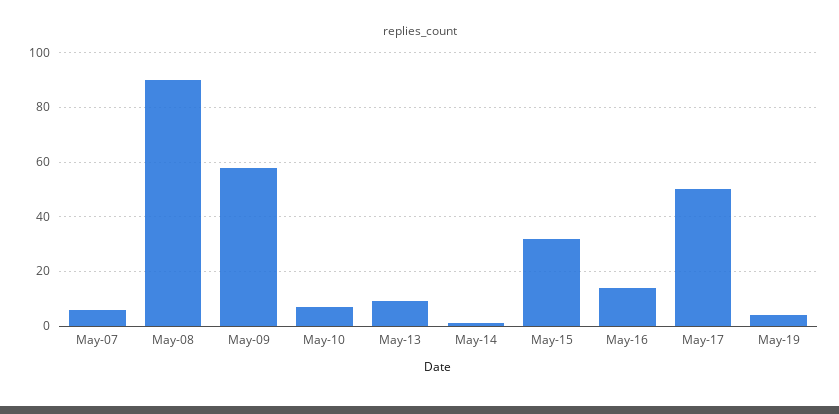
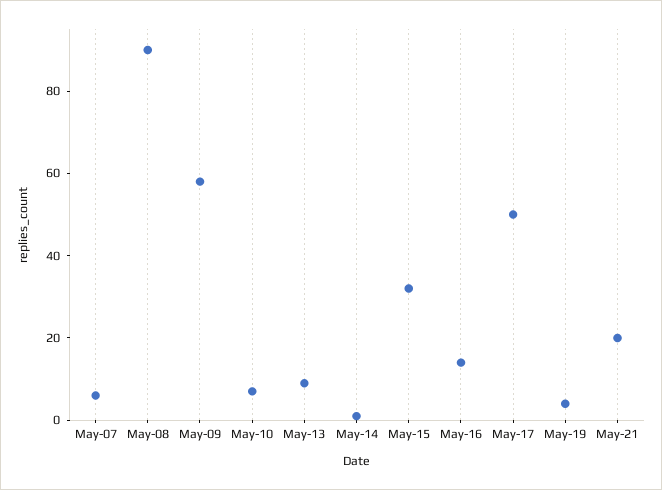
May-21: none -> 20

